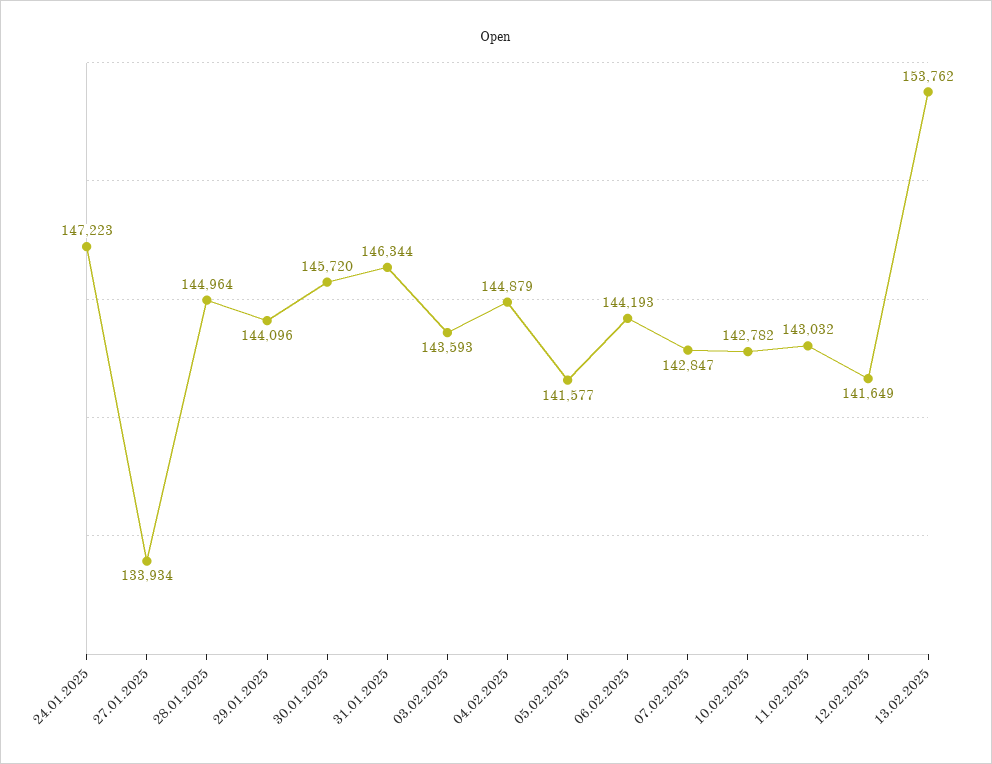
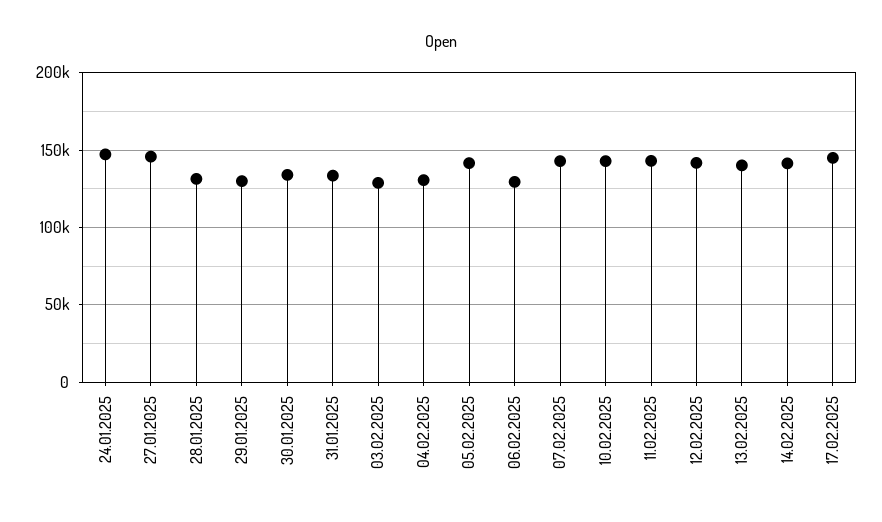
27.01.2025: 133934 -> 145000
28.01.2025: 144964 -> 130000
29.01.2025: 144096 -> 130000
30.01.2025: 145720 -> 135000
31.01.2025: 146344 -> 135000
03.02.2025: 143593 -> 130000
04.02.2025: 144879 -> 130000
06.02.2025: 144193 -> 130000
13.02.2025: 153762 -> 140000
14.02.2025: none -> 140000
17.02.2025: none -> 145000

